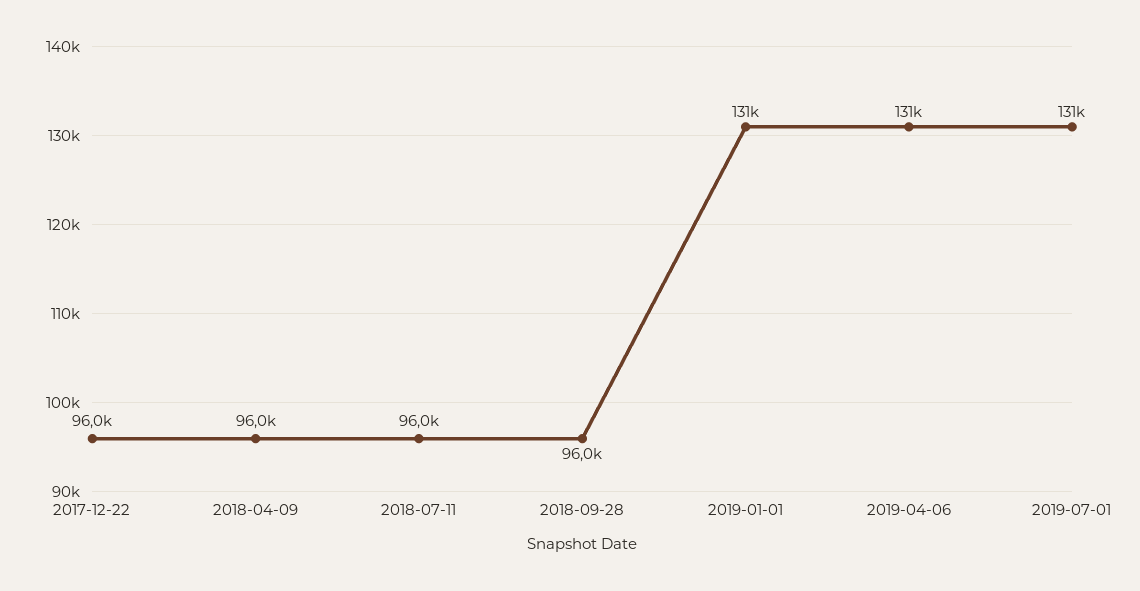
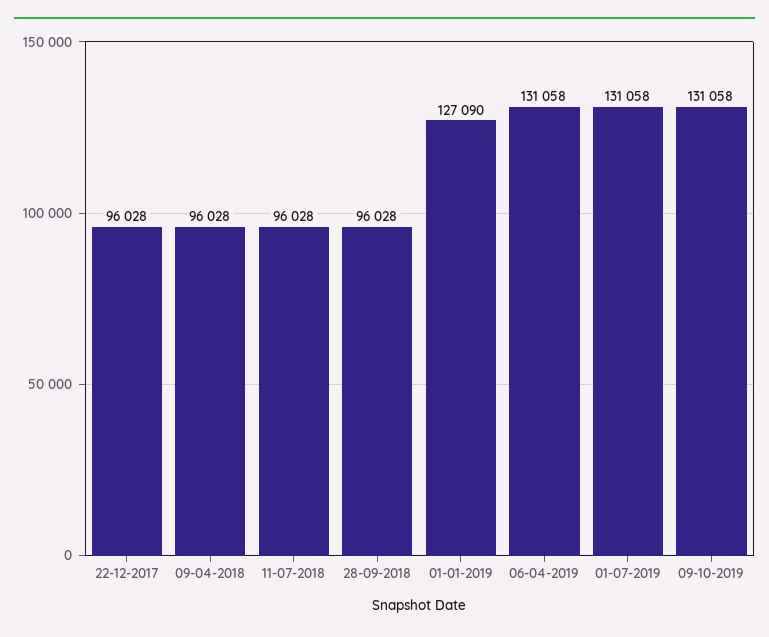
2019-01-01: 131000 -> 127090
09-10-2019: none -> 131058

